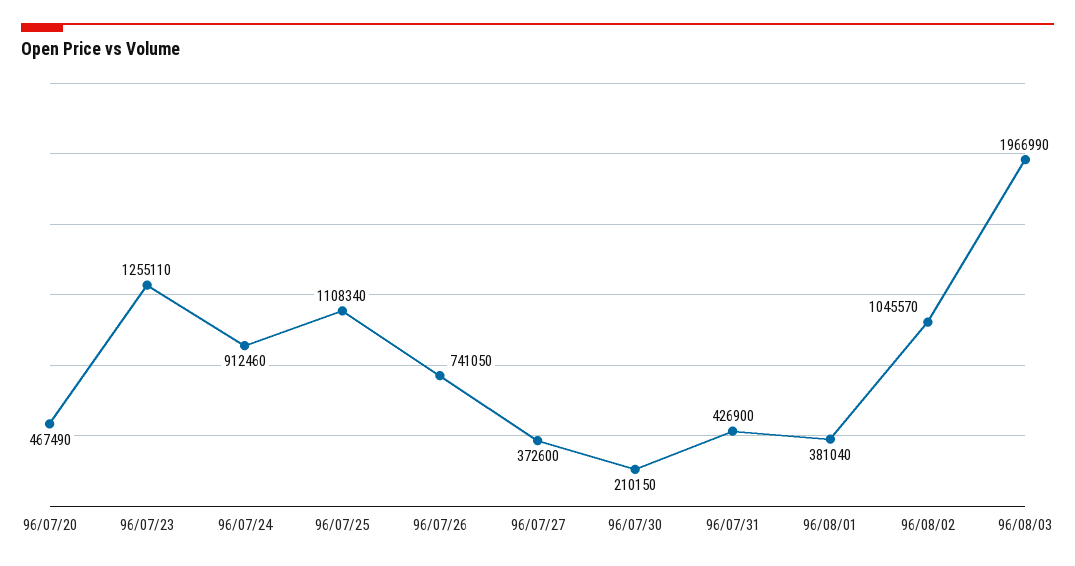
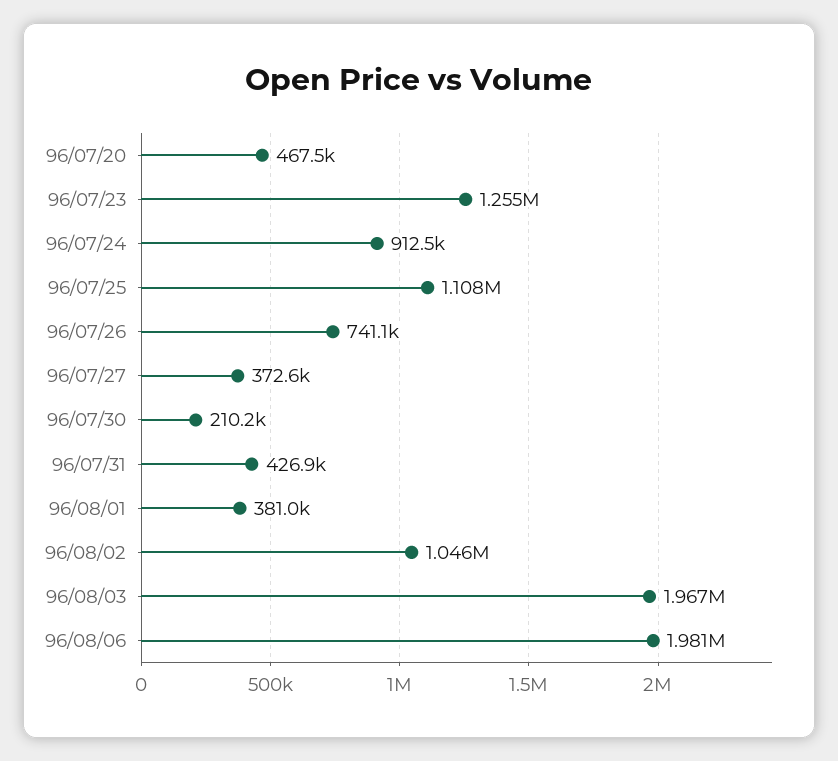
96/08/06: none -> 1981000

